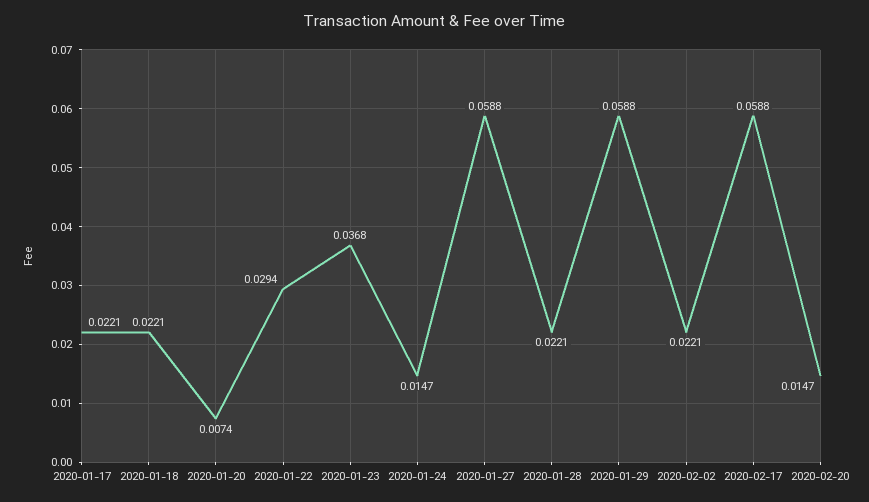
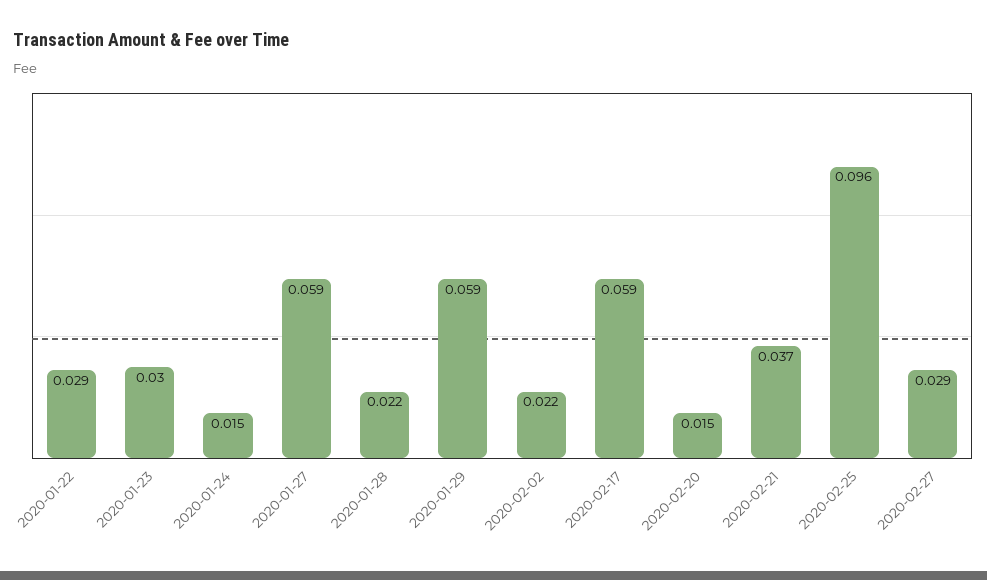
2020-01-17: 0.0221 -> none
2020-01-18: 0.0221 -> none
2020-01-20: 0.0074 -> none
2020-01-23: 0.0368 -> 0.03
2020-02-21: none -> 0.037
2020-02-25: none -> 0.096
2020-02-27: none -> 0.029

